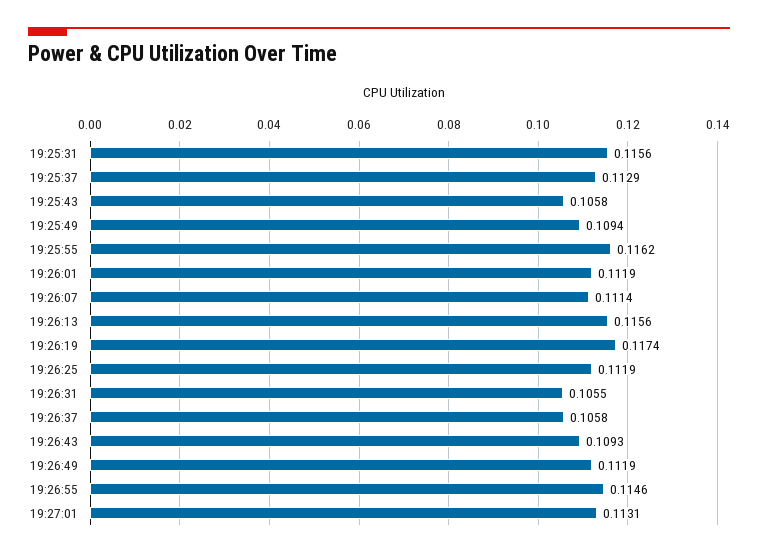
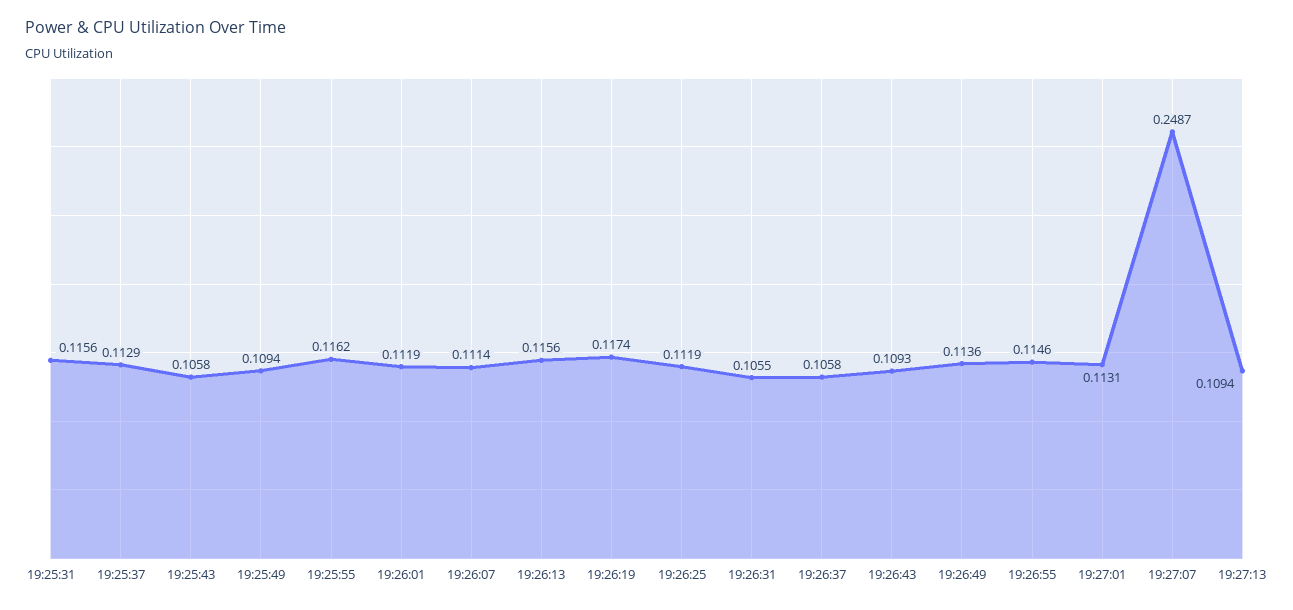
19:26:49: 0.1119 -> 0.1136
19:27:07: none -> 0.2487
19:27:13: none -> 0.1094

